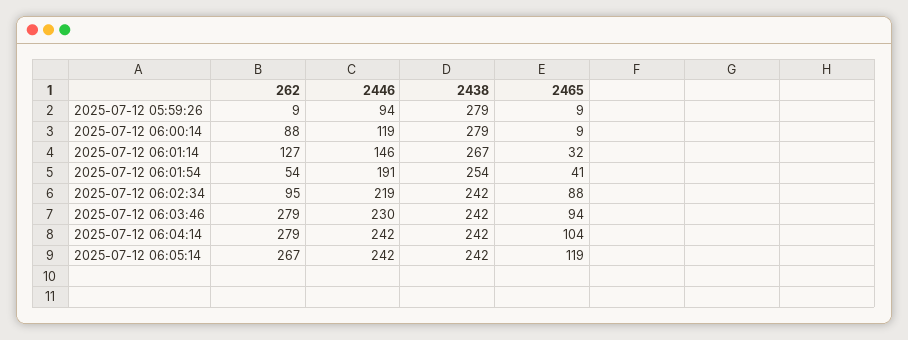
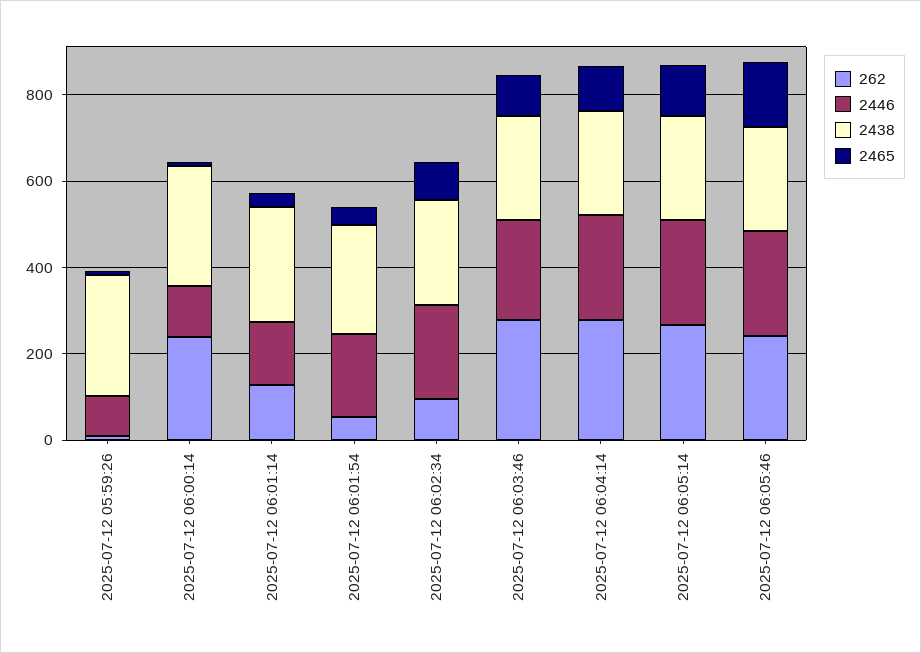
262, 2025-07-12 06:00:14: 88 -> 250
262, 2025-07-12 06:05:46: none -> 250
2446, 2025-07-12 06:05:46: none -> 250
2438, 2025-07-12 06:05:46: none -> 250
2465, 2025-07-12 06:05:46: none -> 150

